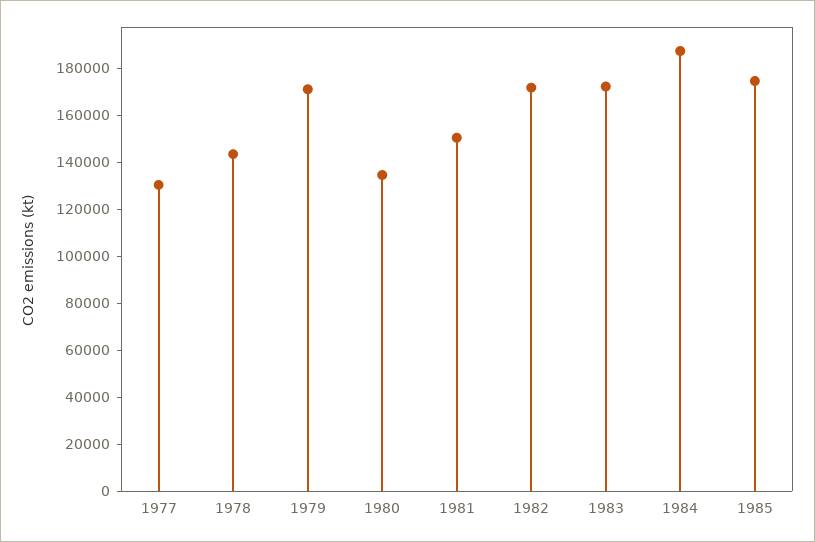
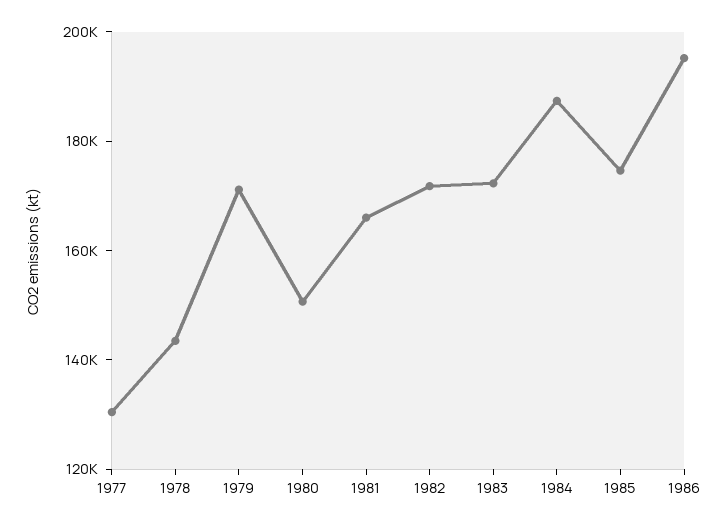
1980: 135000 -> 150000
1981: 150000 -> 165000
1986: none -> 195000

